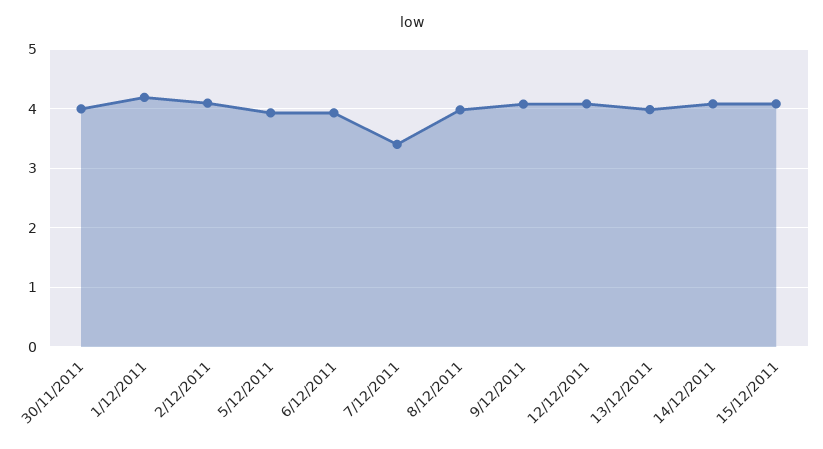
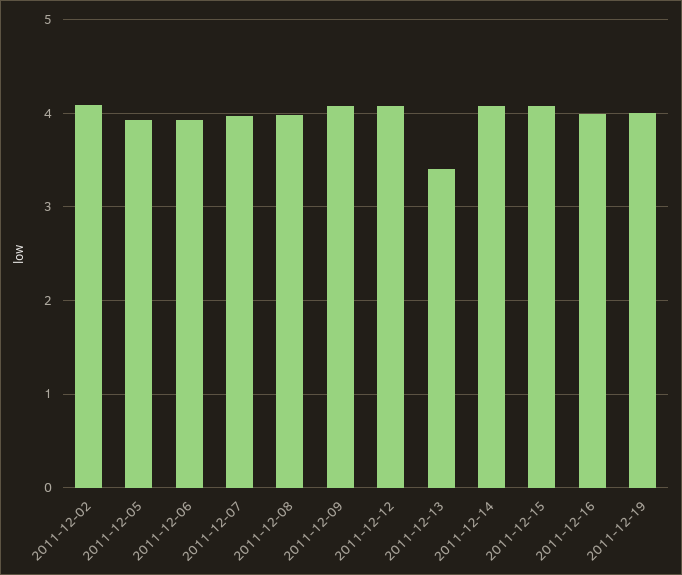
30/11/2011: 4 -> none
1/12/2011: 4.2 -> none
7/12/2011: 3.4 -> 4
13/12/2011: 4 -> 3.4
2011-12-16: none -> 4
2011-12-19: none -> 4

